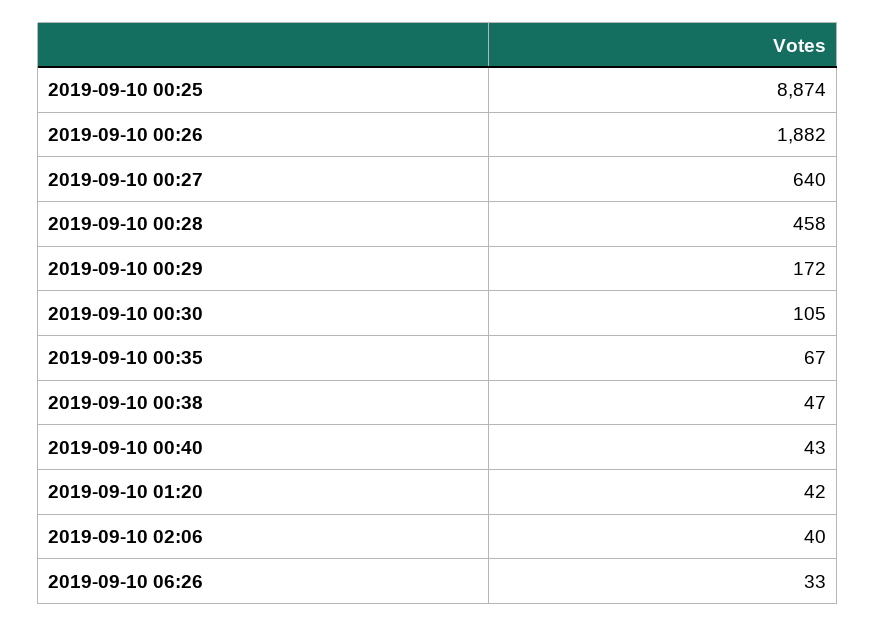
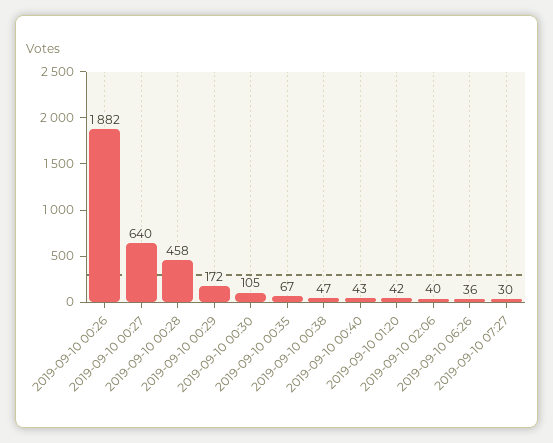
2019-09-10 00:25: 8874 -> none
2019-09-10 06:26: 33 -> 36
2019-09-10 07:27: none -> 30

